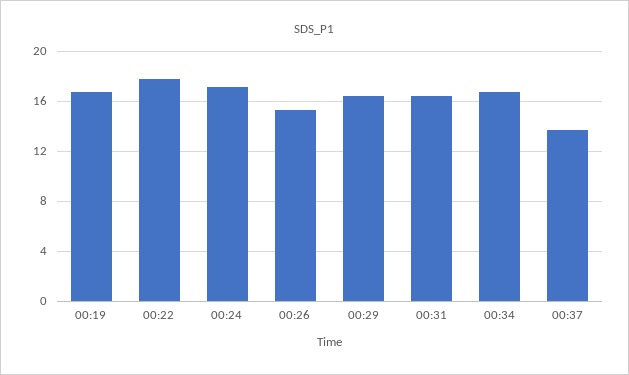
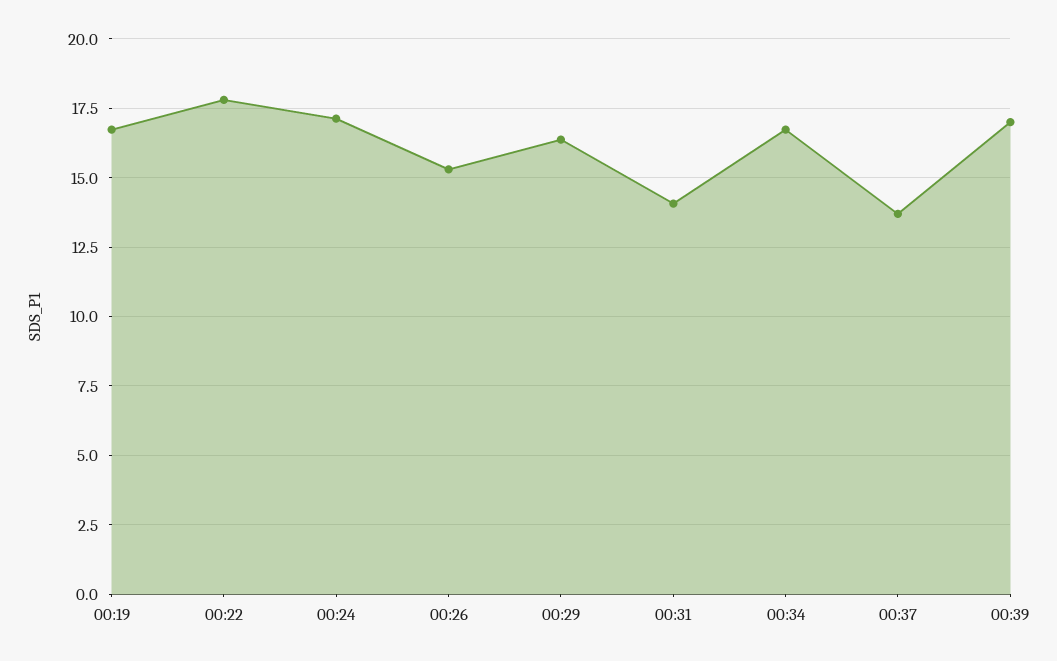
00:31: 16.5 -> 14
00:39: none -> 17

